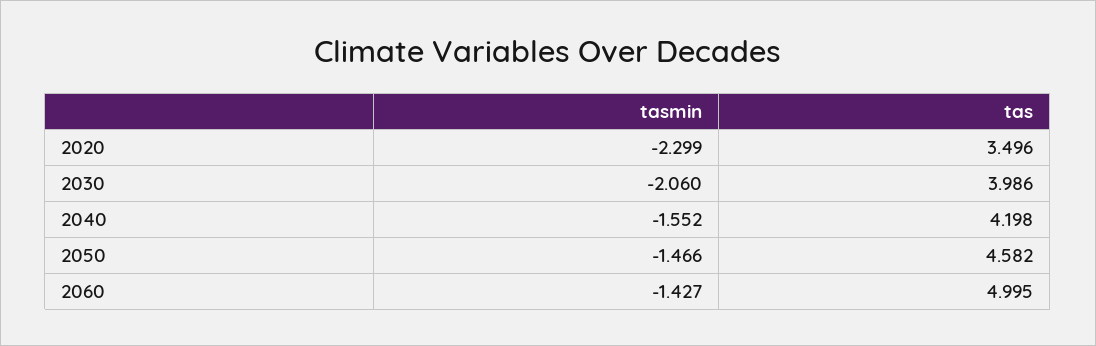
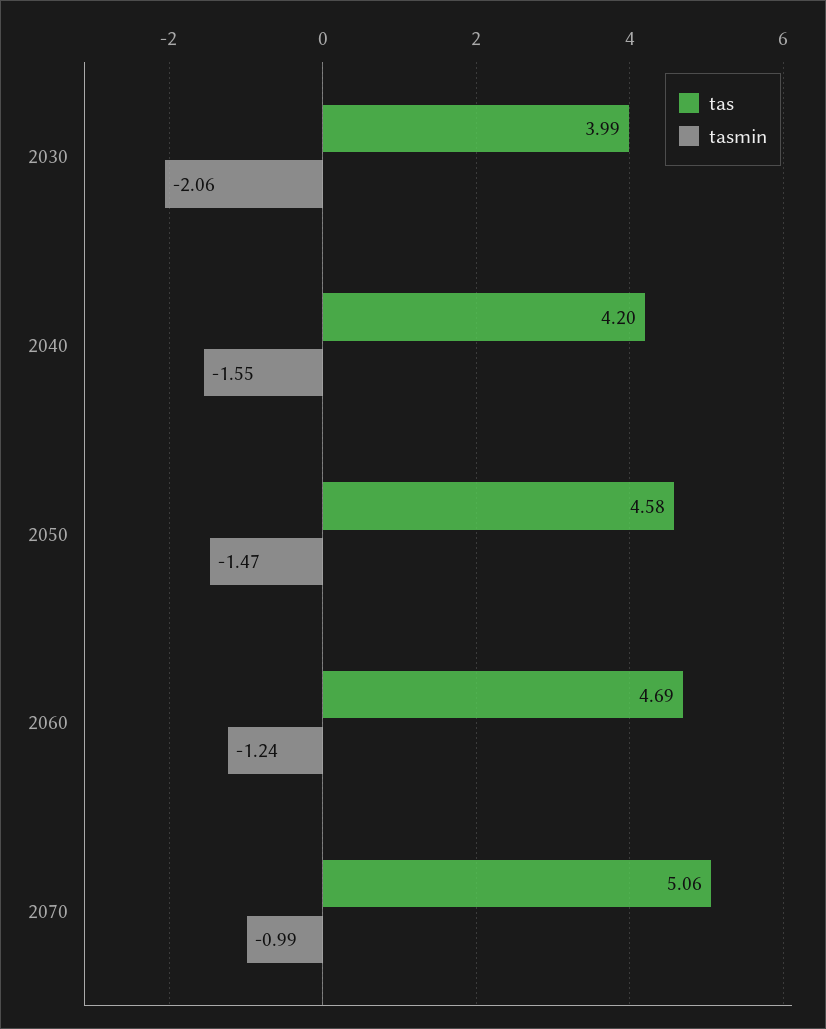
tasmin, 2020: -2.299 -> none
tas, 2020: 3.496 -> none
tasmin, 2060: -1.427 -> -1.24
tas, 2060: 4.995 -> 4.69
tas, 2070: none -> 5.06
tasmin, 2070: none -> -0.99

